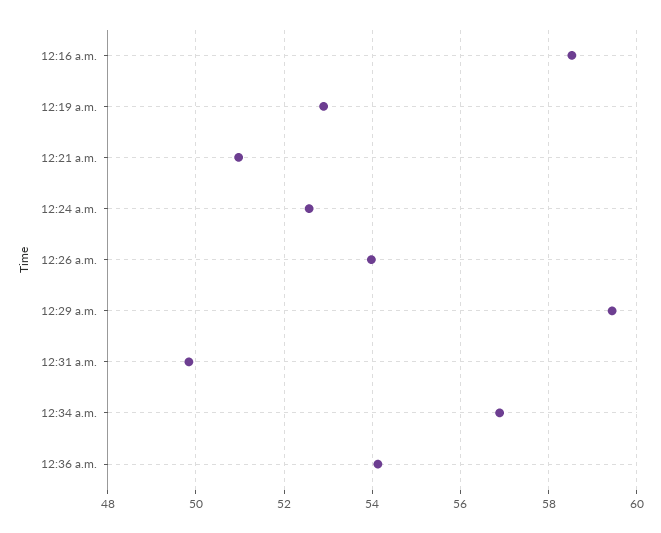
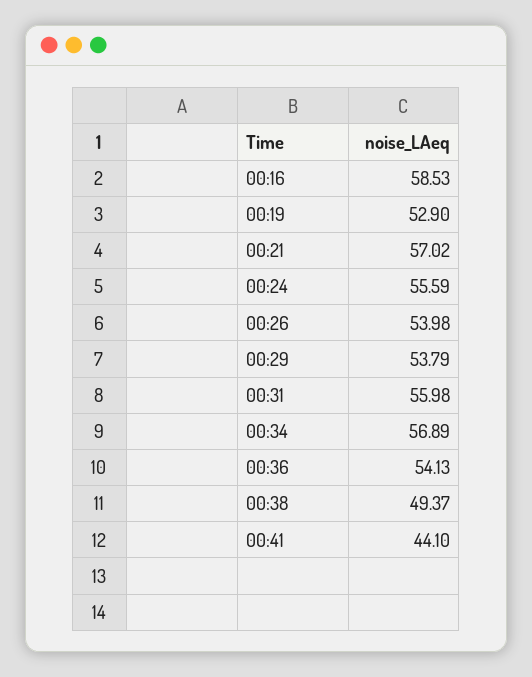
12:21 a.m.: 51 -> 57.02
12:24 a.m.: 52.6 -> 55.59
12:29 a.m.: 59.4 -> 53.79
12:31 a.m.: 49.8 -> 55.98
00:38: none -> 49.37
00:41: none -> 44.1

